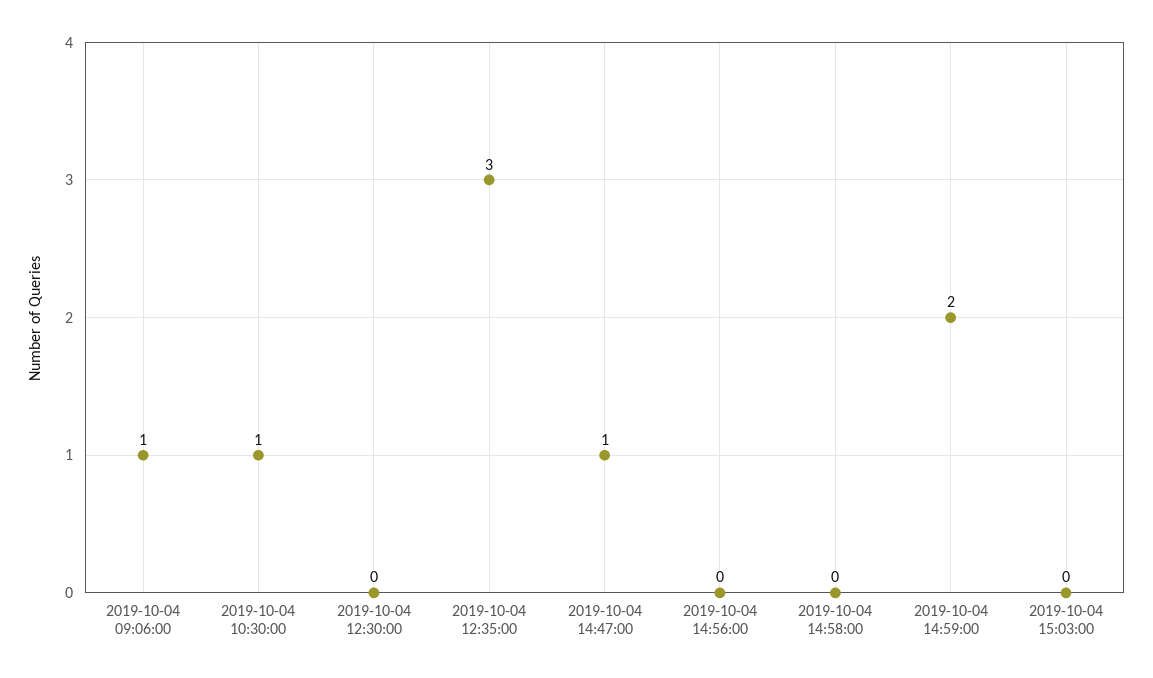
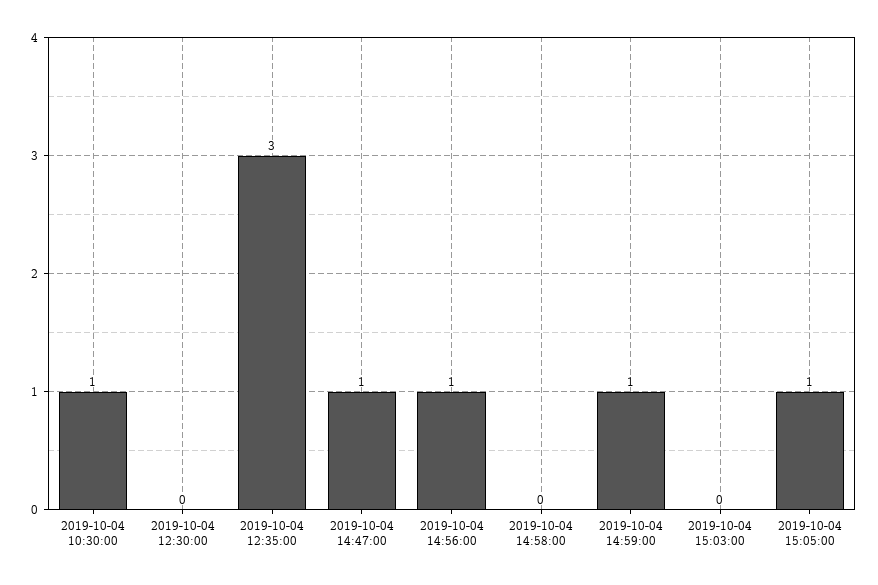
2019-10-04 09:06:00: 1 -> none
2019-10-04 14:56:00: 0 -> 1
2019-10-04 14:59:00: 2 -> 1
2019-10-04 15:05:00: none -> 1

